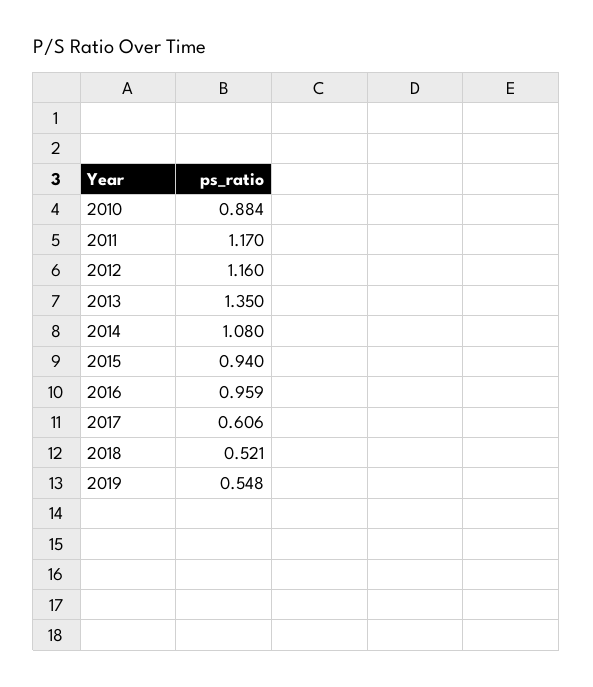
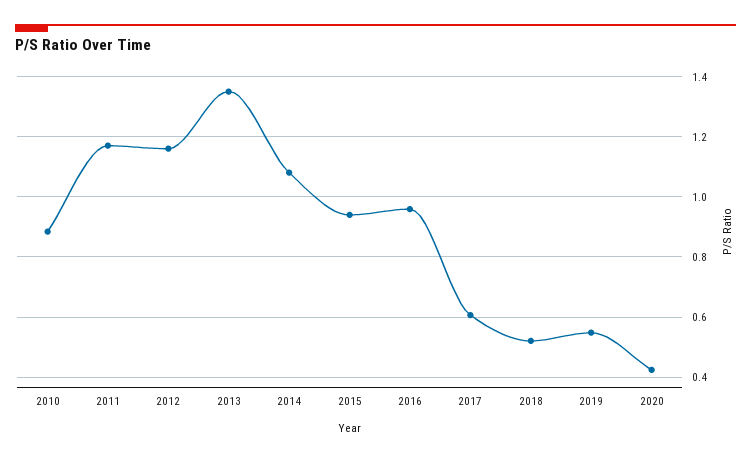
2020: none -> 0.42

